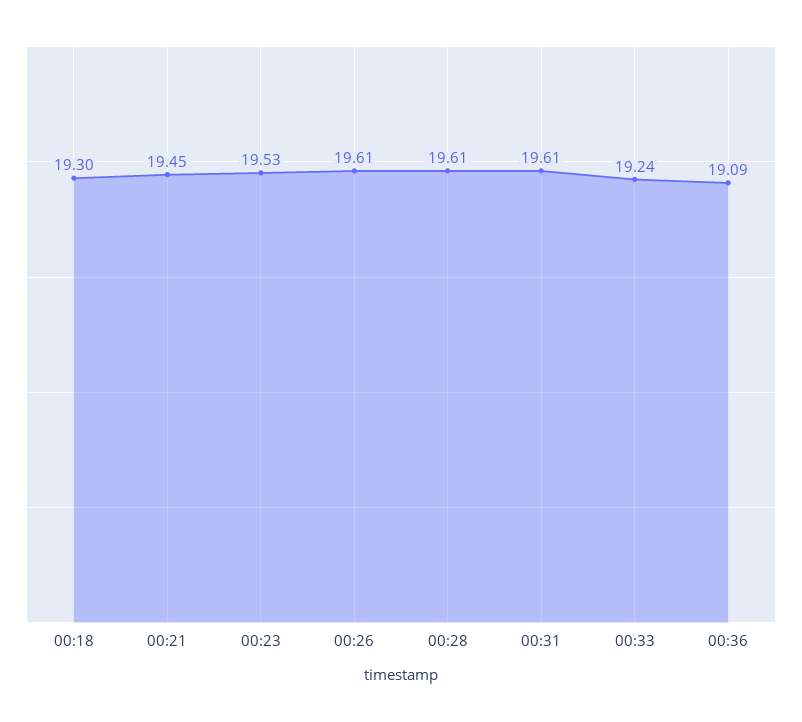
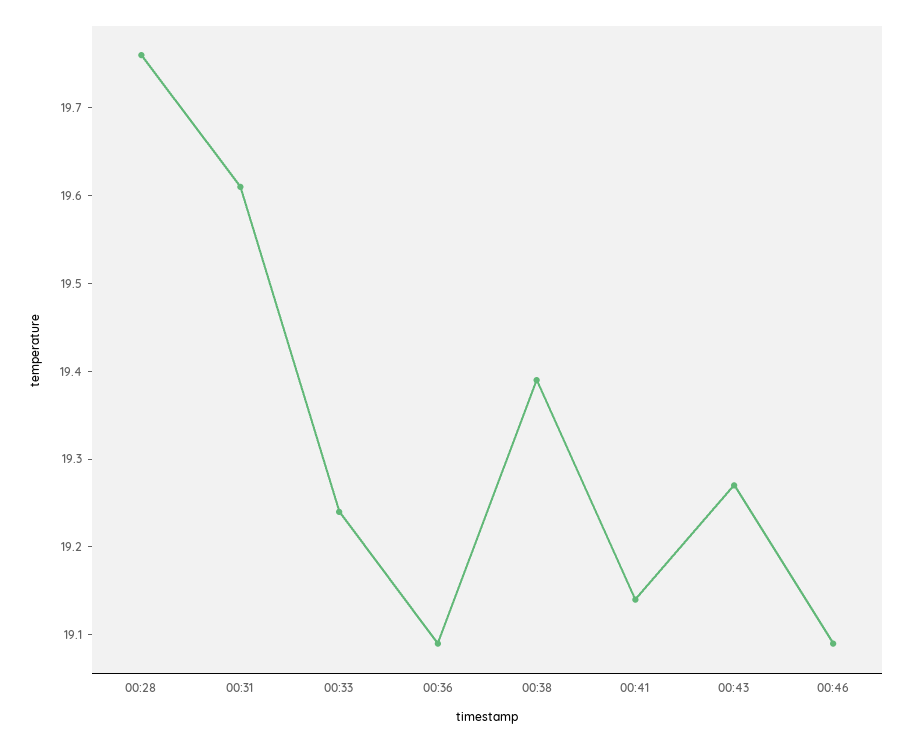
00:18: 19.3 -> none
00:21: 19.45 -> none
00:23: 19.53 -> none
00:26: 19.61 -> none
00:28: 19.61 -> 19.76
00:38: none -> 19.39
00:41: none -> 19.14
00:43: none -> 19.27
00:46: none -> 19.09

